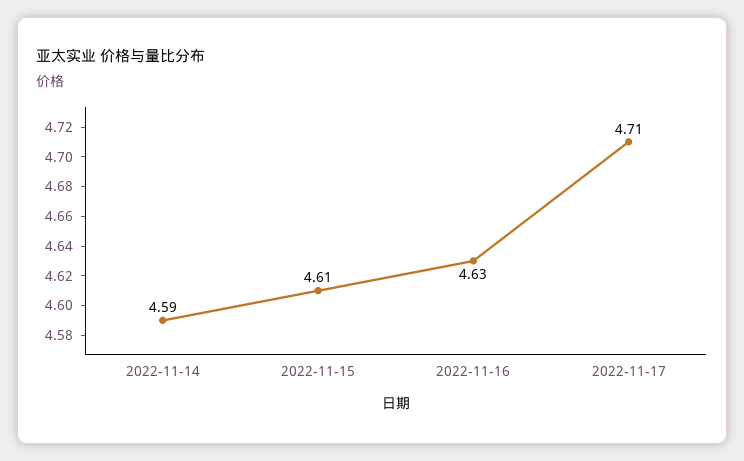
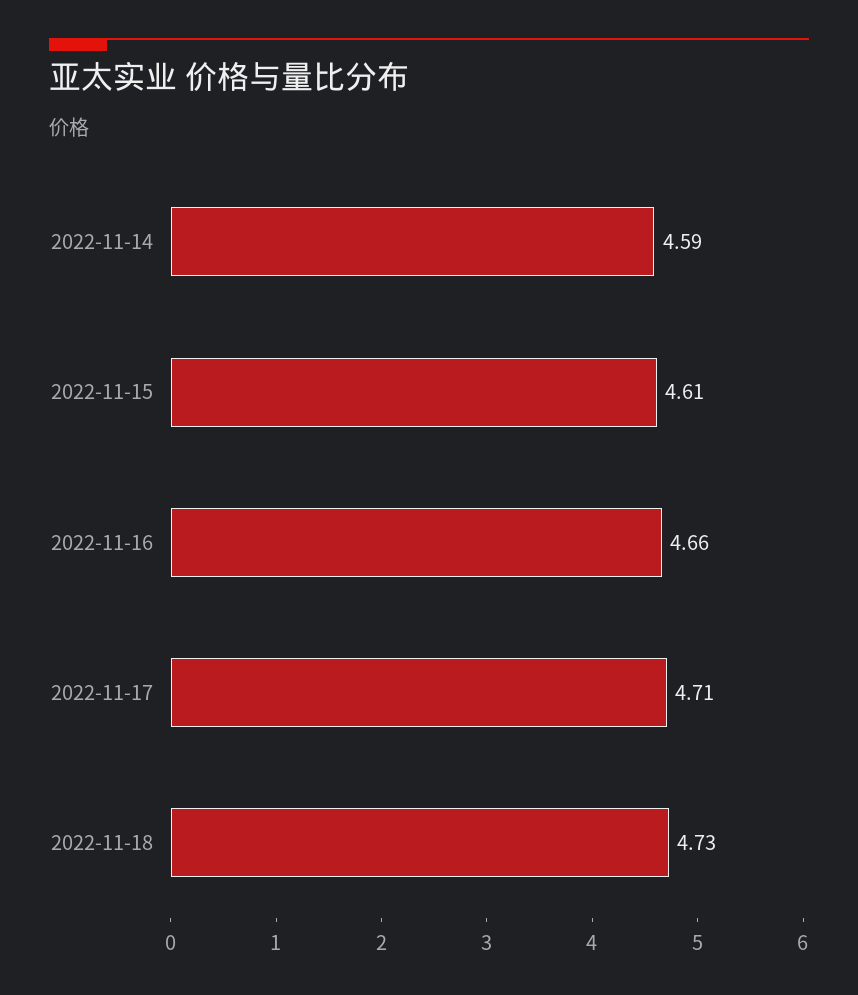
2022-11-16: 4.63 -> 4.66
2022-11-18: none -> 4.73

